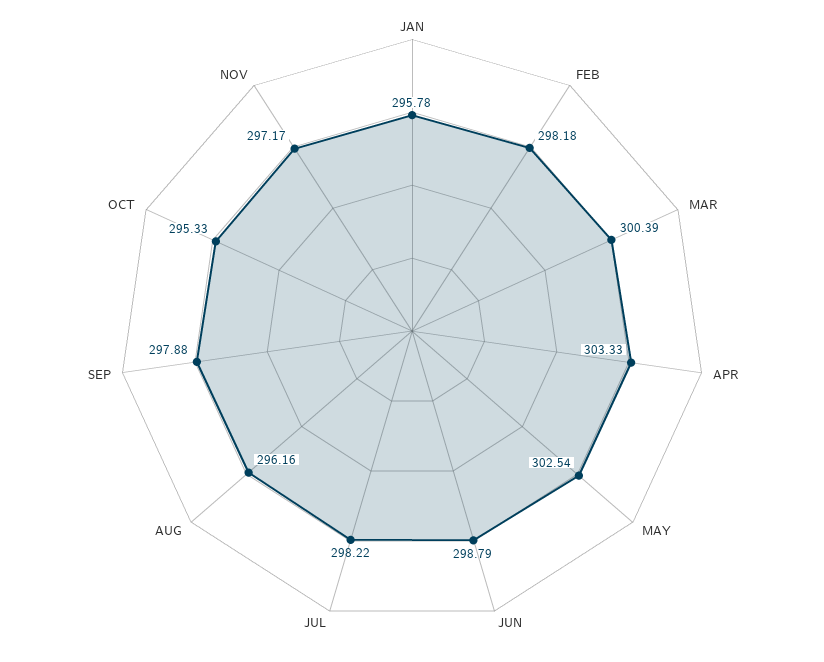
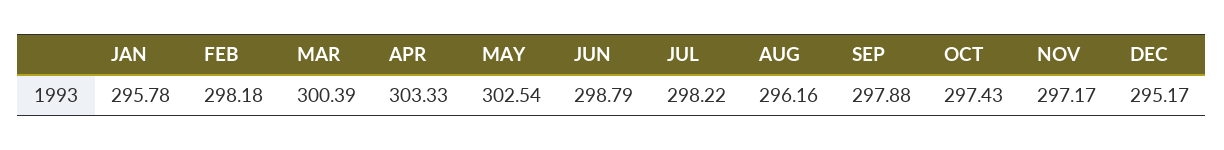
OCT: 295.33 -> 297.43
DEC: none -> 295.17

